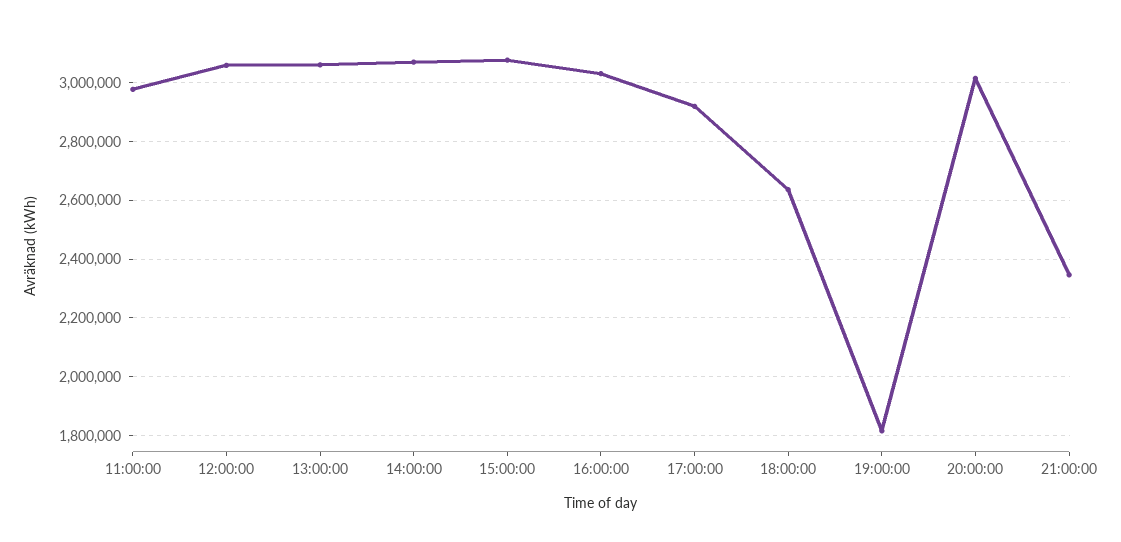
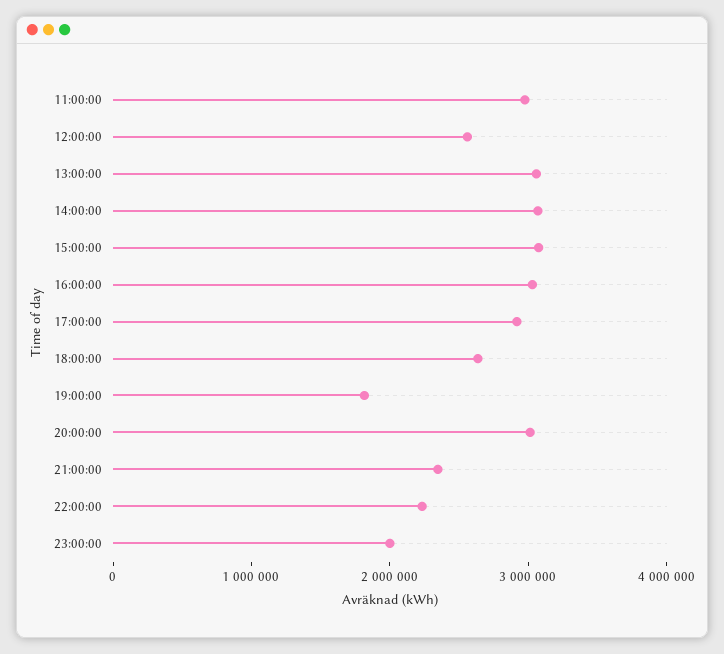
12:00:00: 3050000 -> 2600000
22:00:00: none -> 2200000
23:00:00: none -> 2000000

